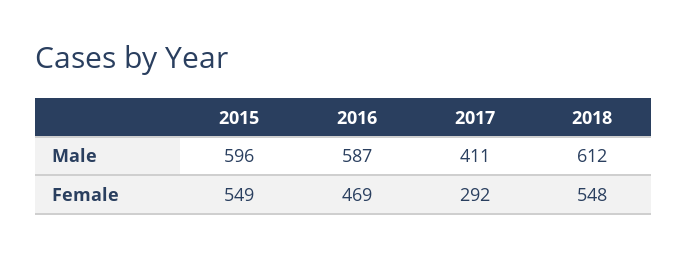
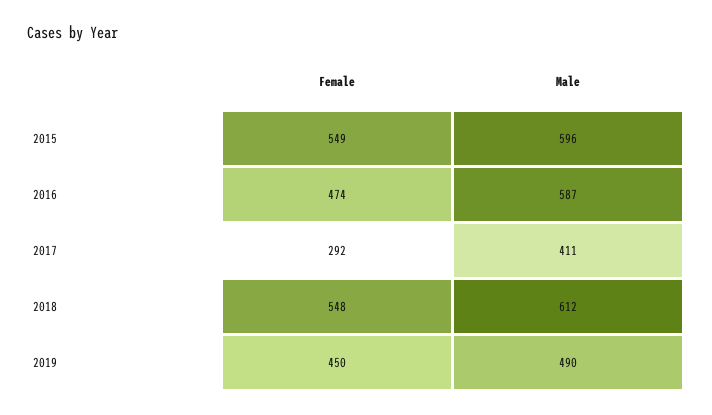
2016, Female: 469 -> 474
2019, Female: none -> 450
2019, Male: none -> 490

